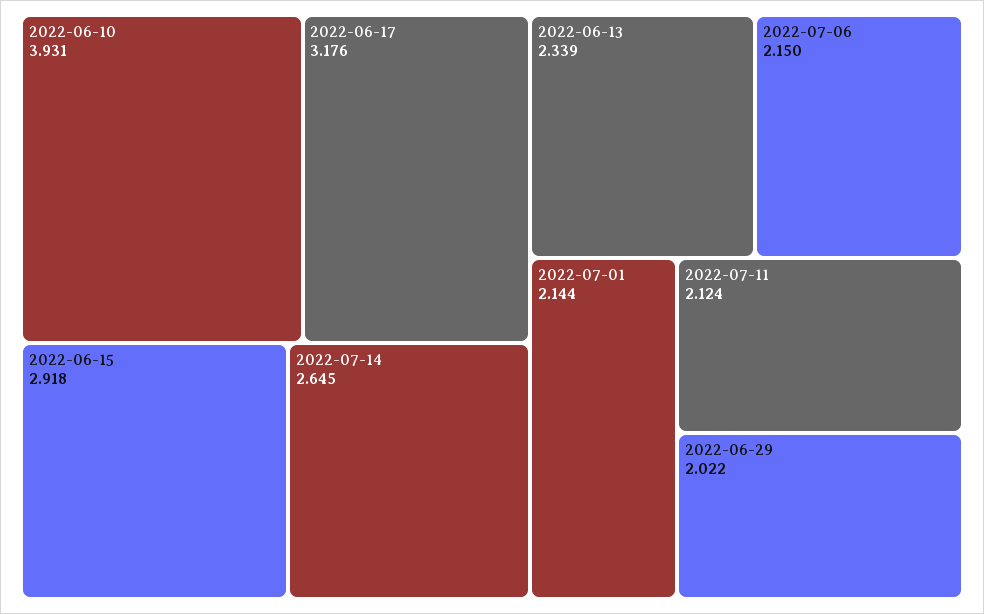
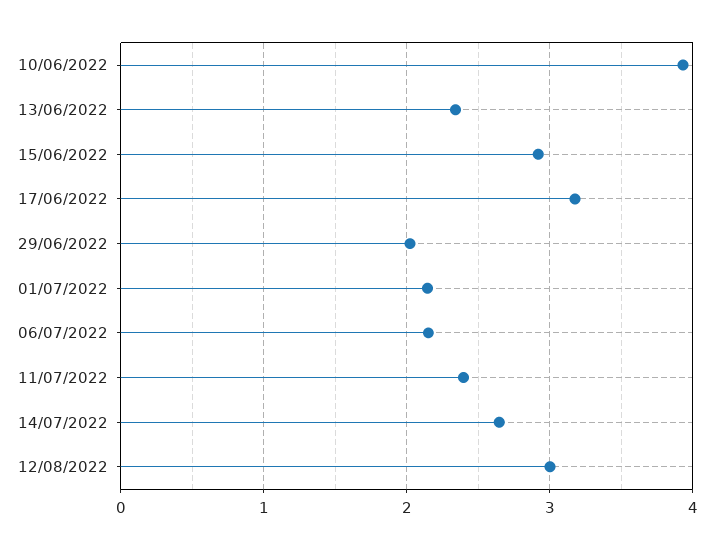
2022-07-11: 2.124 -> 2.4
12/08/2022: none -> 3

